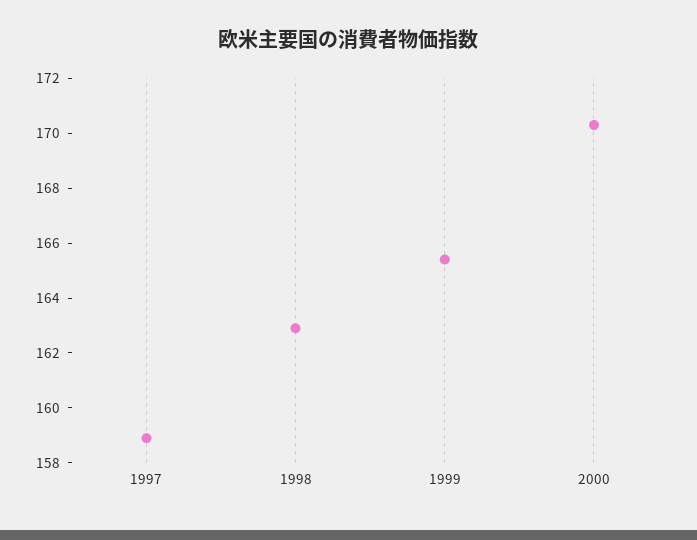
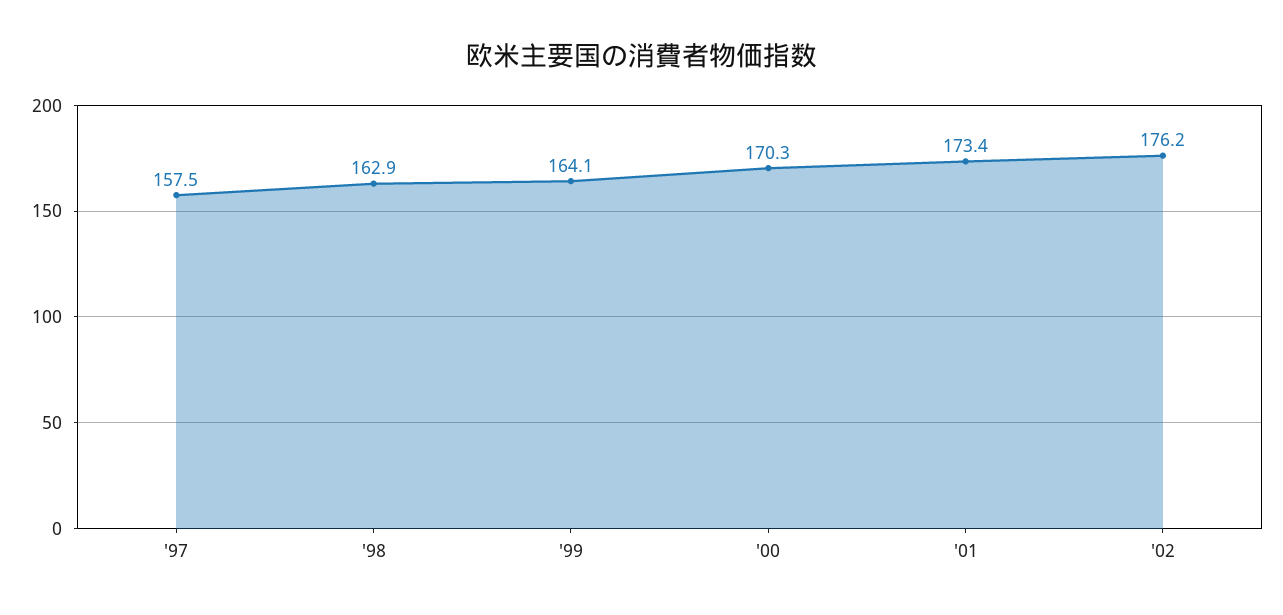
1997: 159 -> 157.5
1999: 165.5 -> 164.1
'01: none -> 173.4
'02: none -> 176.2

